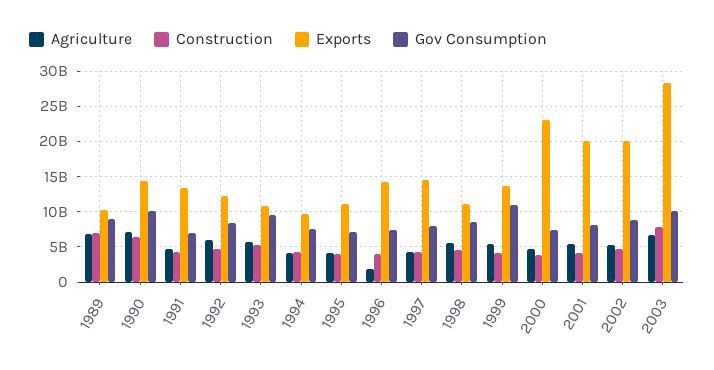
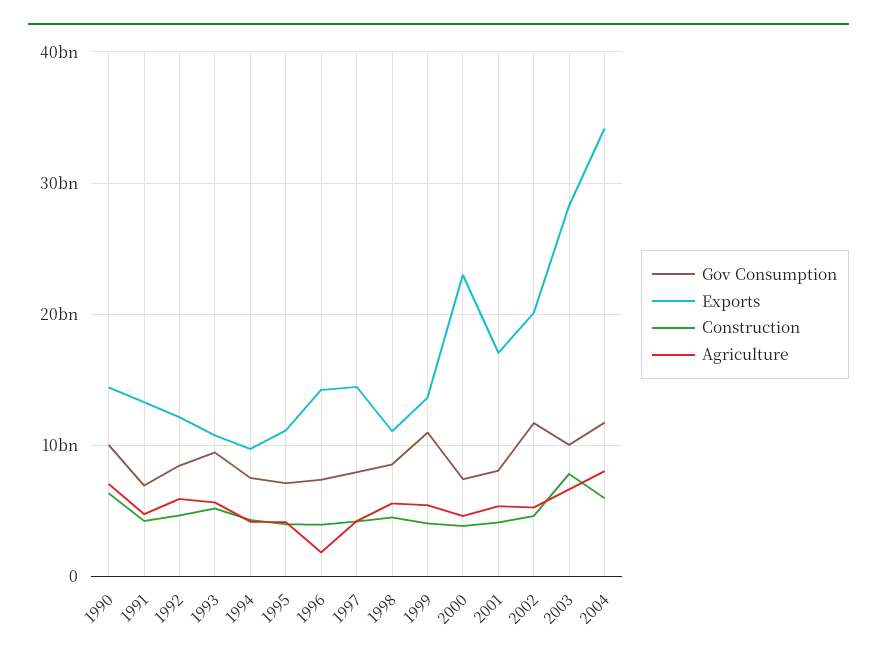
Agriculture, 1989: 7000000000 -> none
Construction, 1989: 7000000000 -> none
Exports, 1989: 10000000000 -> none
Gov Consumption, 1989: 9000000000 -> none
Exports, 2001: 20000000000 -> 17000000000
Gov Consumption, 2002: 9000000000 -> 12000000000
Gov Consumption, 2004: none -> 12000000000
Exports, 2004: none -> 34000000000
Construction, 2004: none -> 6000000000
Agriculture, 2004: none -> 8000000000

